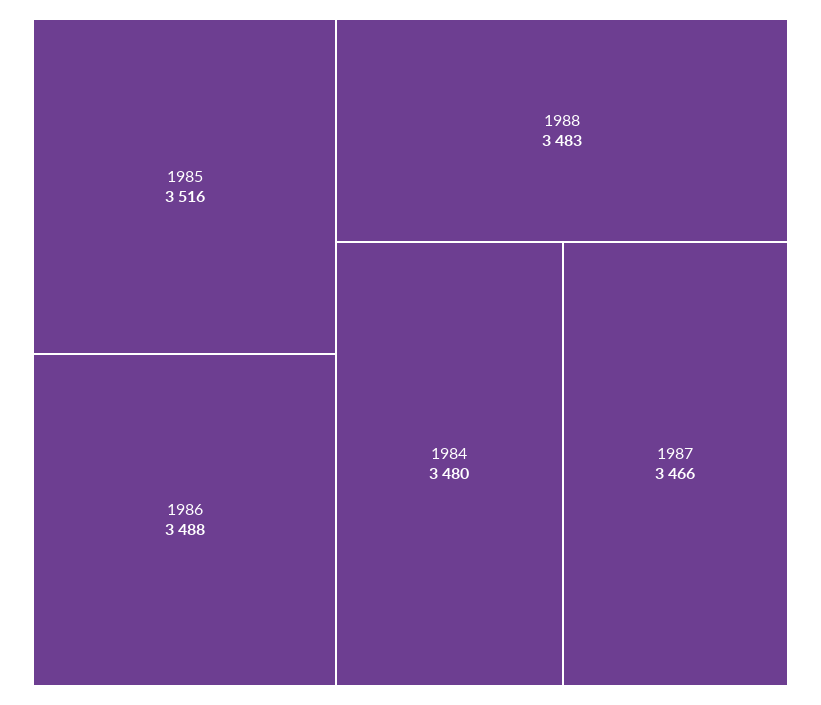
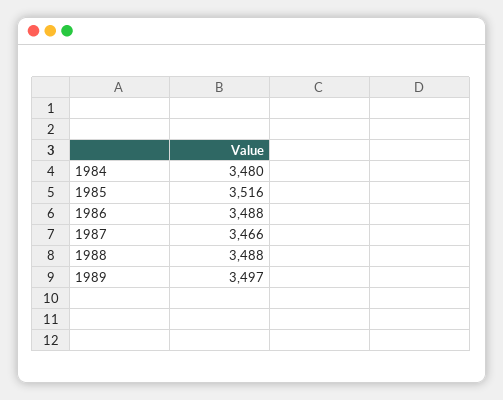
1988: 3483 -> 3488
1989: none -> 3497

